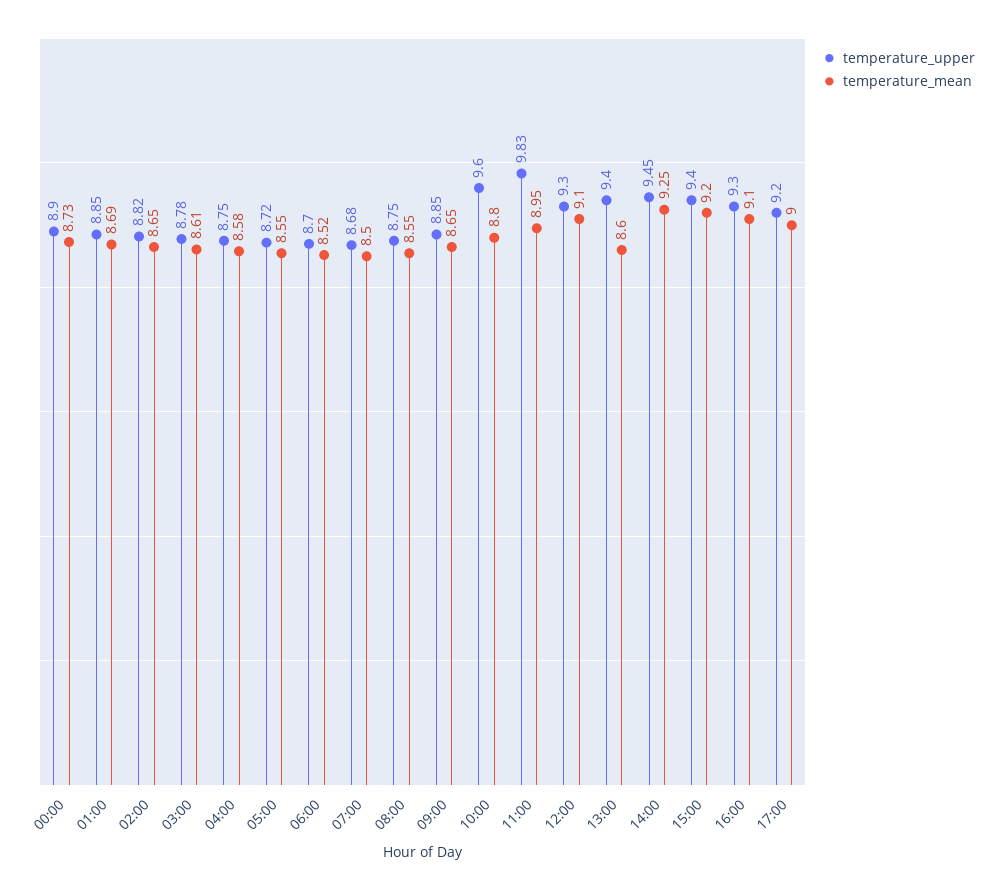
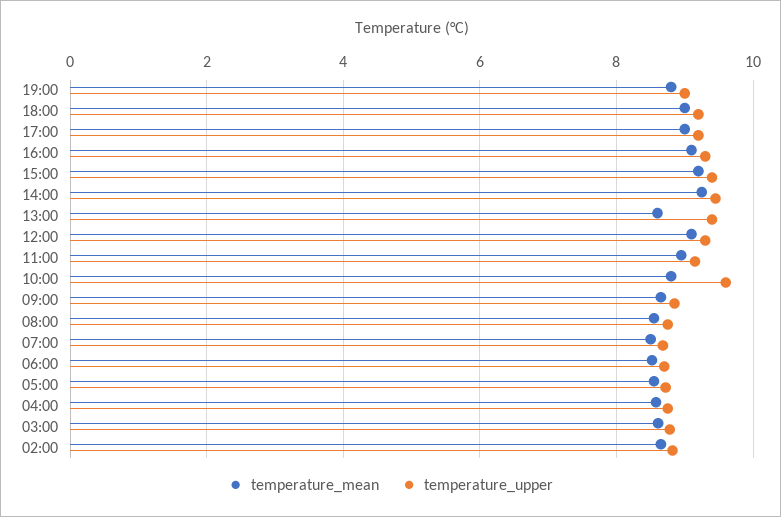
temperature_upper, 00:00: 8.9 -> none
temperature_mean, 00:00: 8.73 -> none
temperature_upper, 01:00: 8.85 -> none
temperature_mean, 01:00: 8.69 -> none
temperature_upper, 11:00: 9.83 -> 9.2
temperature_mean, 19:00: none -> 8.8
temperature_upper, 19:00: none -> 9
temperature_mean, 18:00: none -> 9
temperature_upper, 18:00: none -> 9.2

